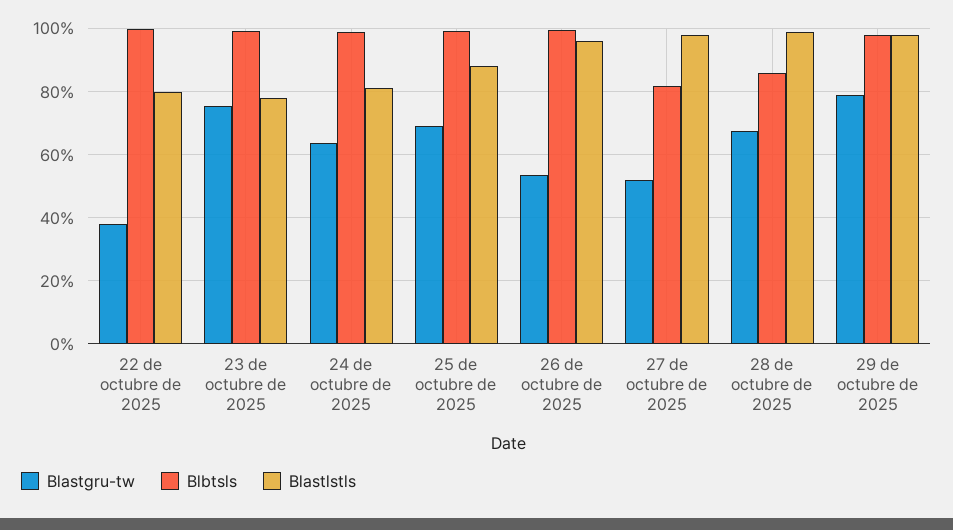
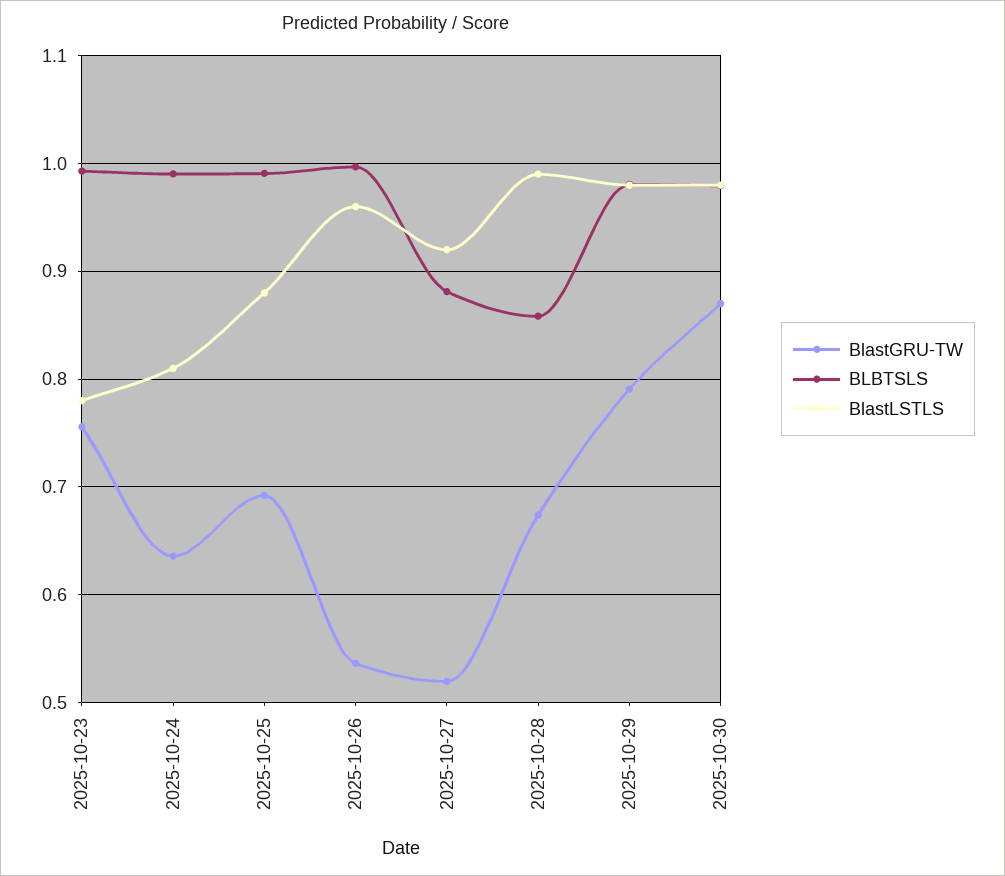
Blastgru-tw, 22 de octubre de 2025: 0.38 -> none
Blbtsls, 22 de octubre de 2025: 1 -> none
Blastlstls, 22 de octubre de 2025: 0.8 -> none
Blbtsls, 27 de octubre de 2025: 0.82 -> 0.88
Blastlstls, 27 de octubre de 2025: 0.98 -> 0.92
Blastgru-tw, 2025-10-30: none -> 0.87
Blbtsls, 2025-10-30: none -> 0.98
Blastlstls, 2025-10-30: none -> 0.98

